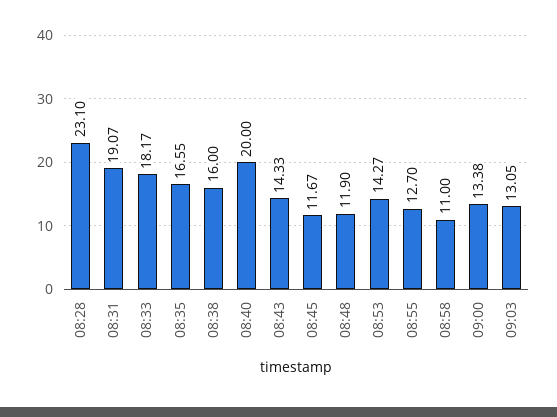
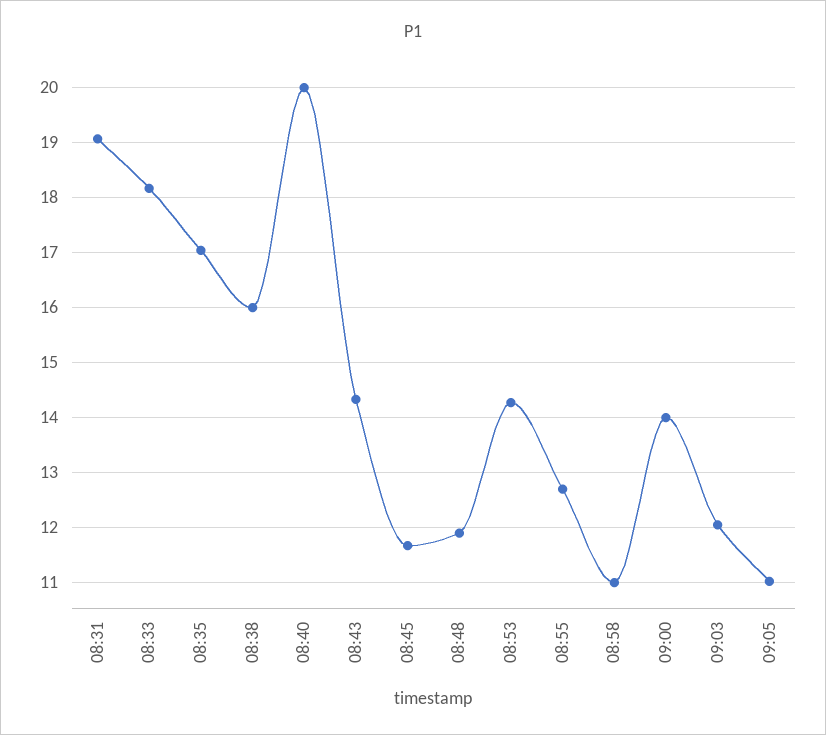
08:28: 23.1 -> none
08:35: 16.55 -> 17
09:00: 13.38 -> 14
09:03: 13.05 -> 12
09:05: none -> 11

